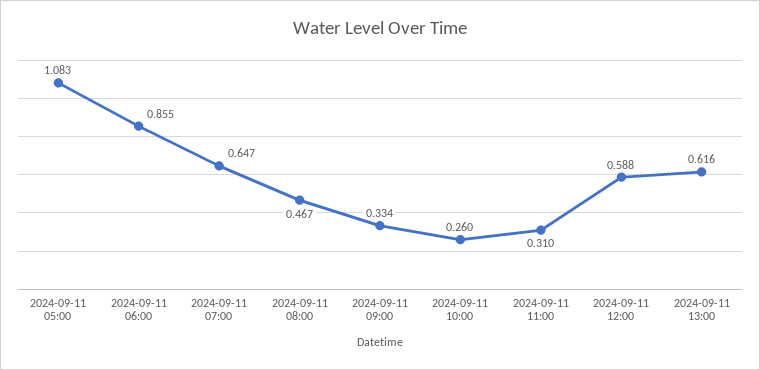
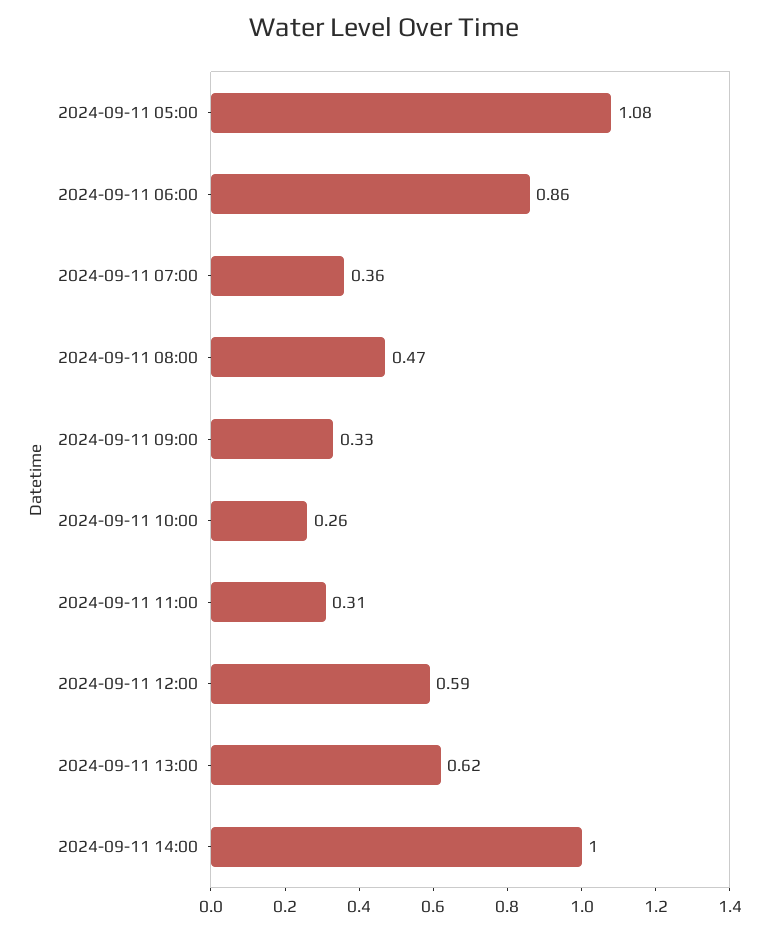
2024-09-11 07:00: 0.647 -> 0.36
2024-09-11 14:00: none -> 1

